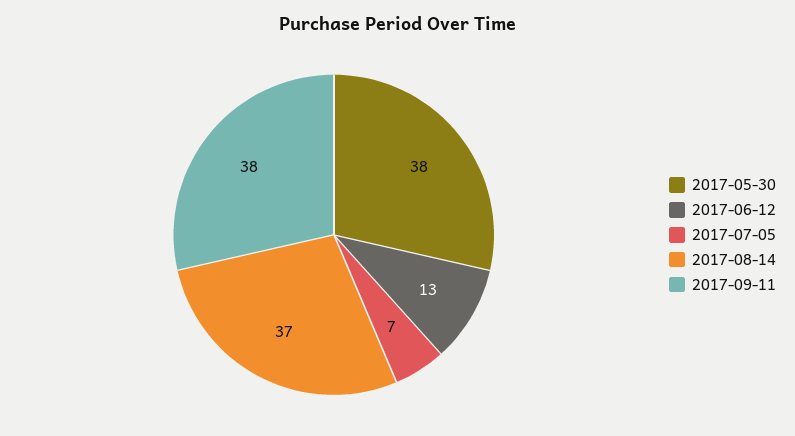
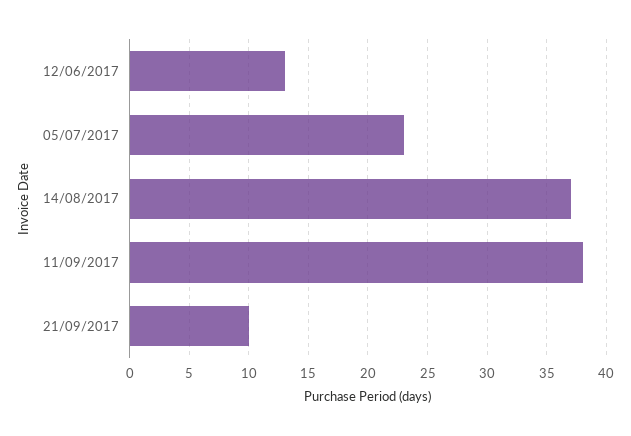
2017-05-30: 38 -> none
2017-07-05: 7 -> 23
21/09/2017: none -> 10

